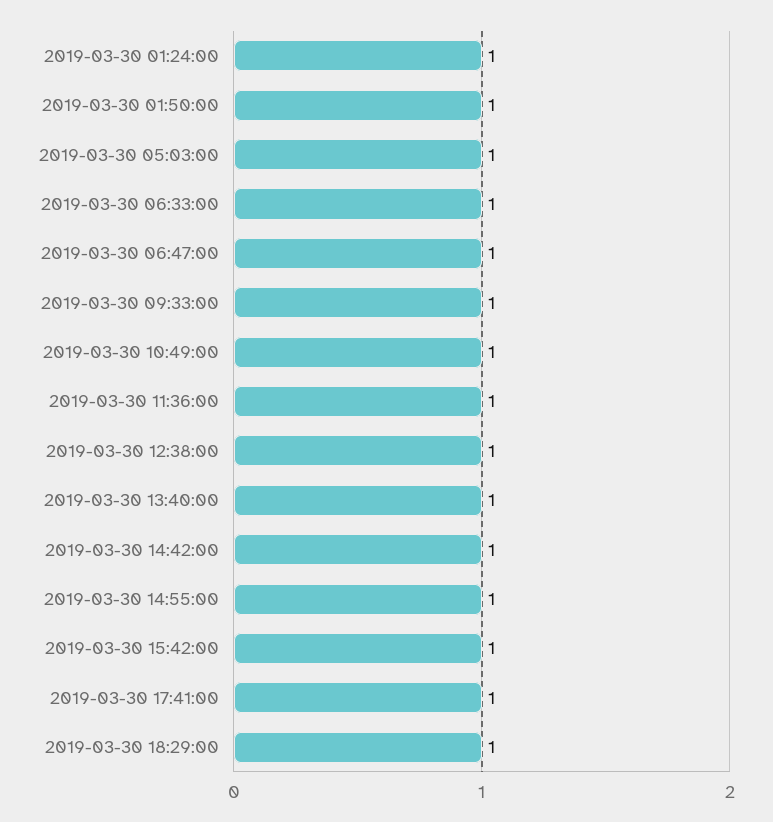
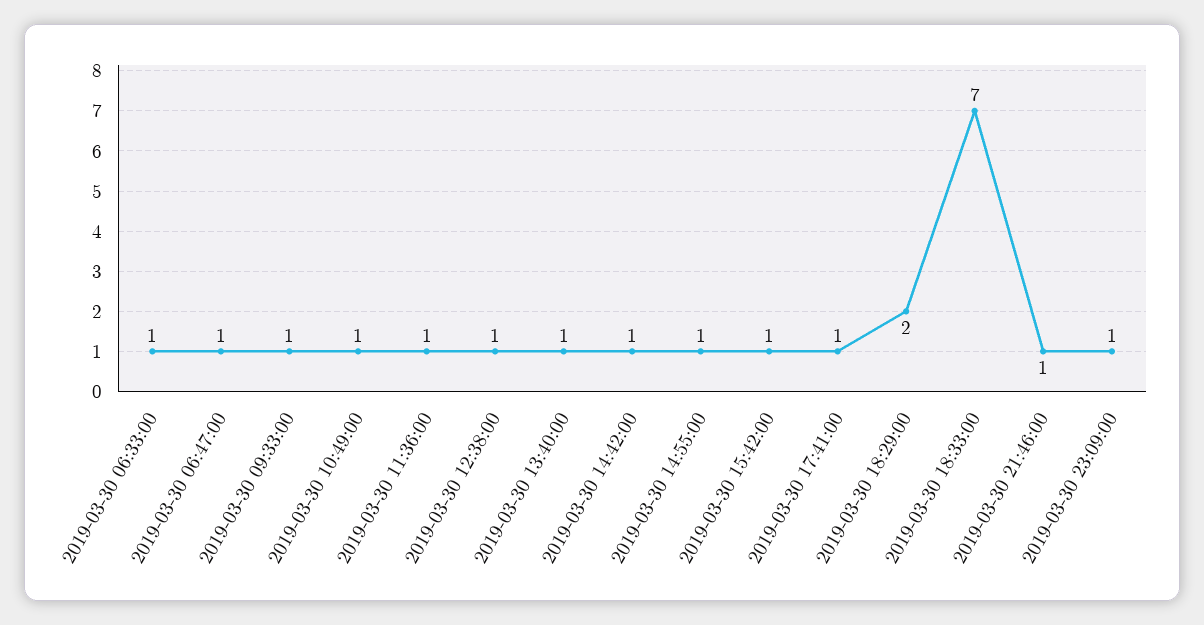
2019-03-30 01:24:00: 1 -> none
2019-03-30 01:50:00: 1 -> none
2019-03-30 05:03:00: 1 -> none
2019-03-30 18:29:00: 1 -> 2
2019-03-30 18:33:00: none -> 7
2019-03-30 21:46:00: none -> 1
2019-03-30 23:09:00: none -> 1

